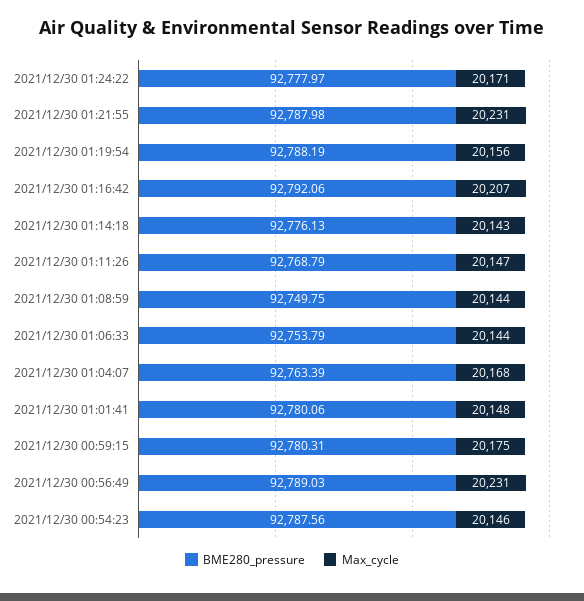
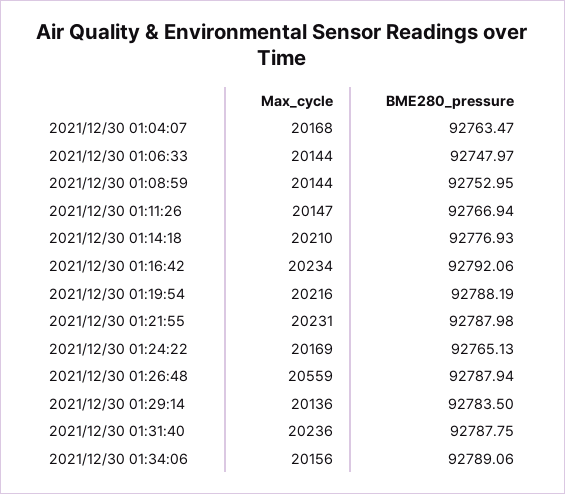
BME280_pressure, 2021/12/30 01:24:22: 92777.97 -> 92765.13
Max_cycle, 2021/12/30 01:24:22: 20171 -> 20169
Max_cycle, 2021/12/30 01:19:54: 20156 -> 20216
Max_cycle, 2021/12/30 01:16:42: 20207 -> 20234
BME280_pressure, 2021/12/30 01:14:18: 92776.13 -> 92776.93
Max_cycle, 2021/12/30 01:14:18: 20143 -> 20210
BME280_pressure, 2021/12/30 01:11:26: 92768.79 -> 92766.94
BME280_pressure, 2021/12/30 01:08:59: 92749.75 -> 92752.95
BME280_pressure, 2021/12/30 01:06:33: 92753.79 -> 92747.97
BME280_pressure, 2021/12/30 01:04:07: 92763.39 -> 92763.47
BME280_pressure, 2021/12/30 01:01:41: 92780.06 -> none
Max_cycle, 2021/12/30 01:01:41: 20148 -> none
BME280_pressure, 2021/12/30 00:59:15: 92780.31 -> none
Max_cycle, 2021/12/30 00:59:15: 20175 -> none
BME280_pressure, 2021/12/30 00:56:49: 92789.03 -> none
Max_cycle, 2021/12/30 00:56:49: 20231 -> none
BME280_pressure, 2021/12/30 00:54:23: 92787.56 -> none
Max_cycle, 2021/12/30 00:54:23: 20146 -> none
Max_cycle, 2021/12/30 01:26:48: none -> 20559
BME280_pressure, 2021/12/30 01:26:48: none -> 92787.94
Max_cycle, 2021/12/30 01:29:14: none -> 20136
BME280_pressure, 2021/12/30 01:29:14: none -> 92783.5
Max_cycle, 2021/12/30 01:31:40: none -> 20236
BME280_pressure, 2021/12/30 01:31:40: none -> 92787.75
Max_cycle, 2021/12/30 01:34:06: none -> 20156
BME280_pressure, 2021/12/30 01:34:06: none -> 92789.06

